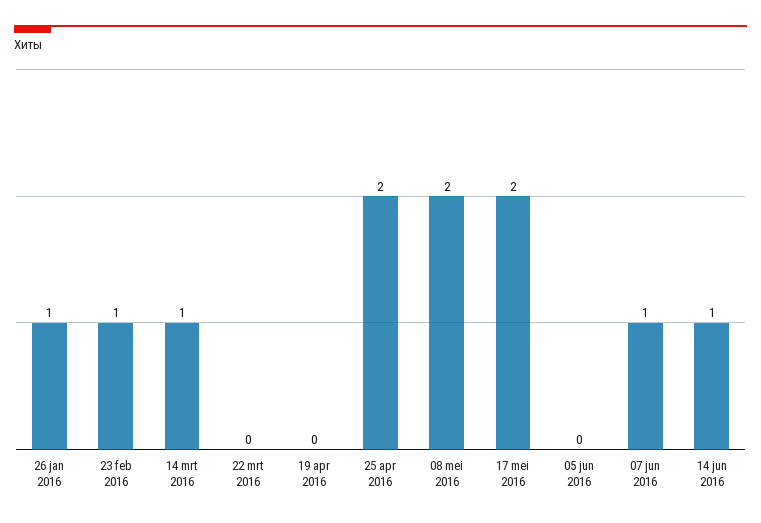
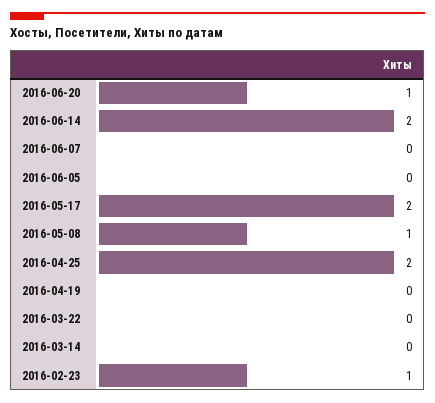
26 jan 2016: 1 -> none
14 mrt 2016: 1 -> 0
08 mei 2016: 2 -> 1
07 jun 2016: 1 -> 0
14 jun 2016: 1 -> 2
2016-06-20: none -> 1

